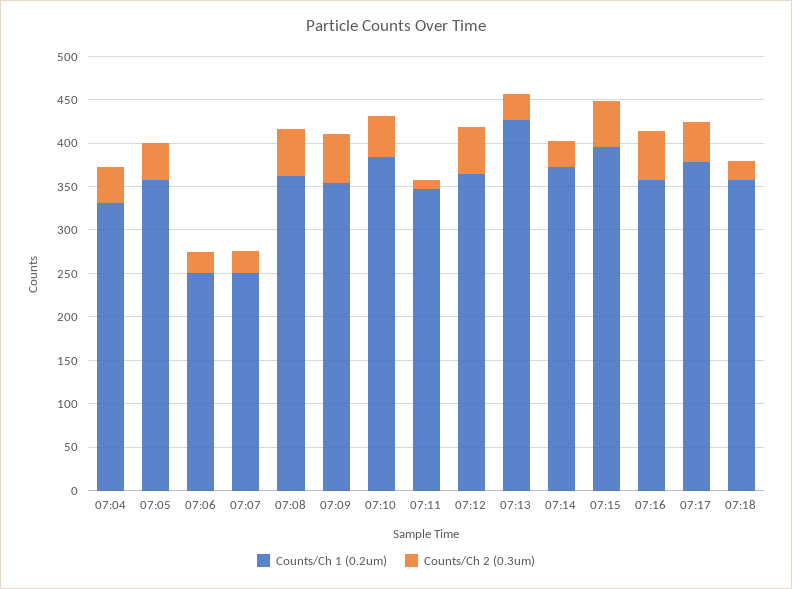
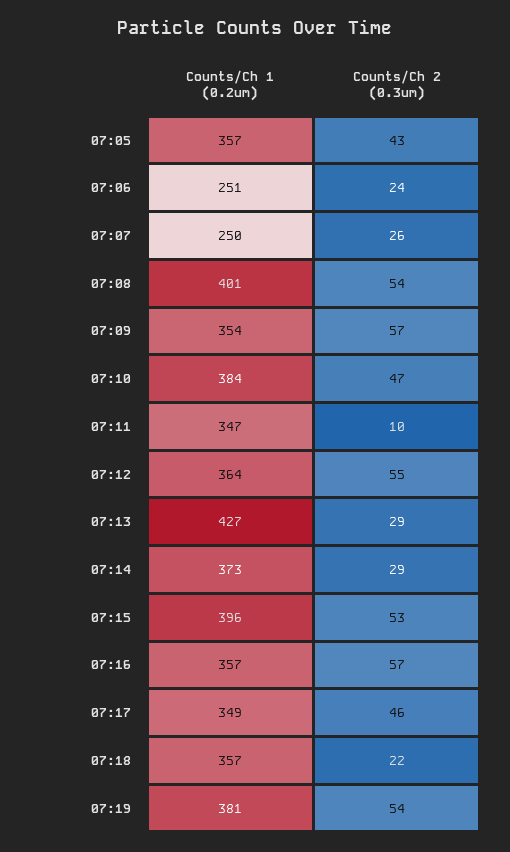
Counts/Ch 1 (0.2um), 07:04: 330 -> none
Counts/Ch 2 (0.3um), 07:04: 40 -> none
Counts/Ch 1 (0.2um), 07:08: 360 -> 401
Counts/Ch 1 (0.2um), 07:17: 380 -> 349
Counts/Ch 1 (0.2um), 07:19: none -> 381
Counts/Ch 2 (0.3um), 07:19: none -> 54

